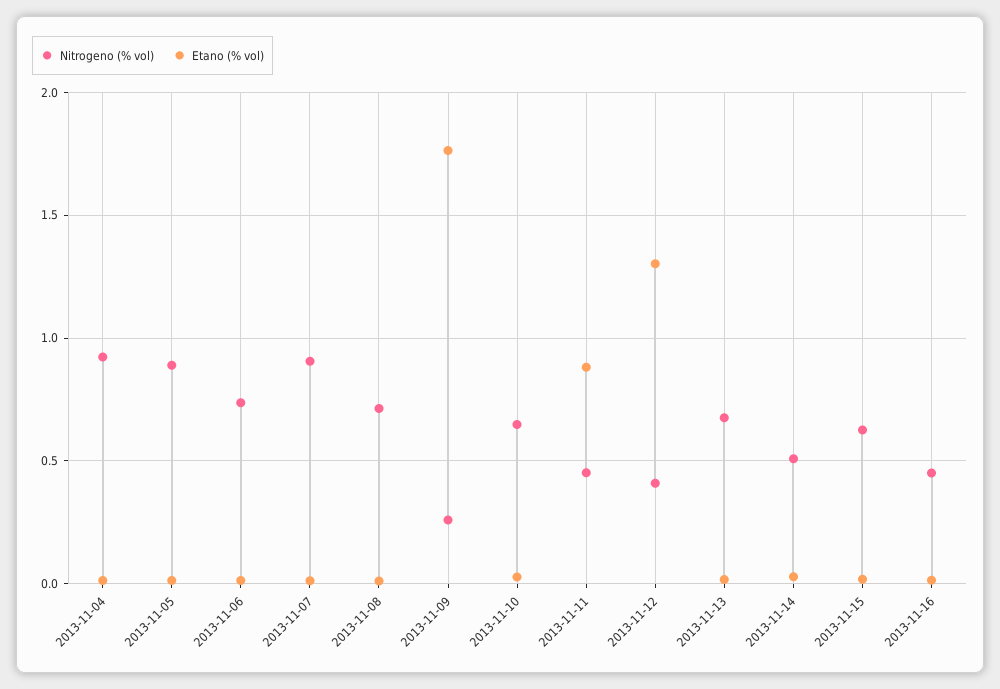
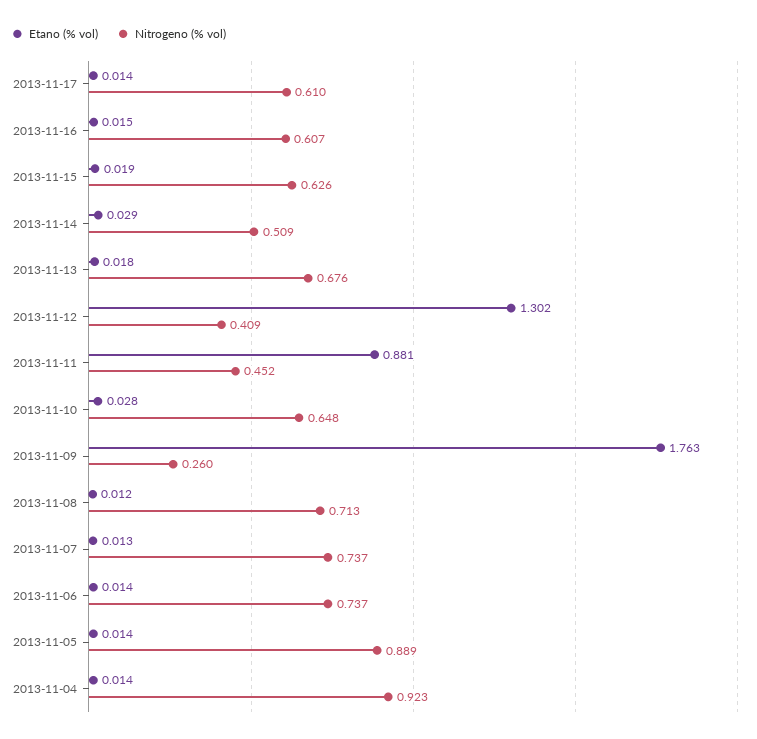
Nitrogeno (% vol), 2013-11-07: 0.9 -> 0.737
Nitrogeno (% vol), 2013-11-16: 0.45 -> 0.607
Etano (% vol), 2013-11-17: none -> 0.014
Nitrogeno (% vol), 2013-11-17: none -> 0.61

